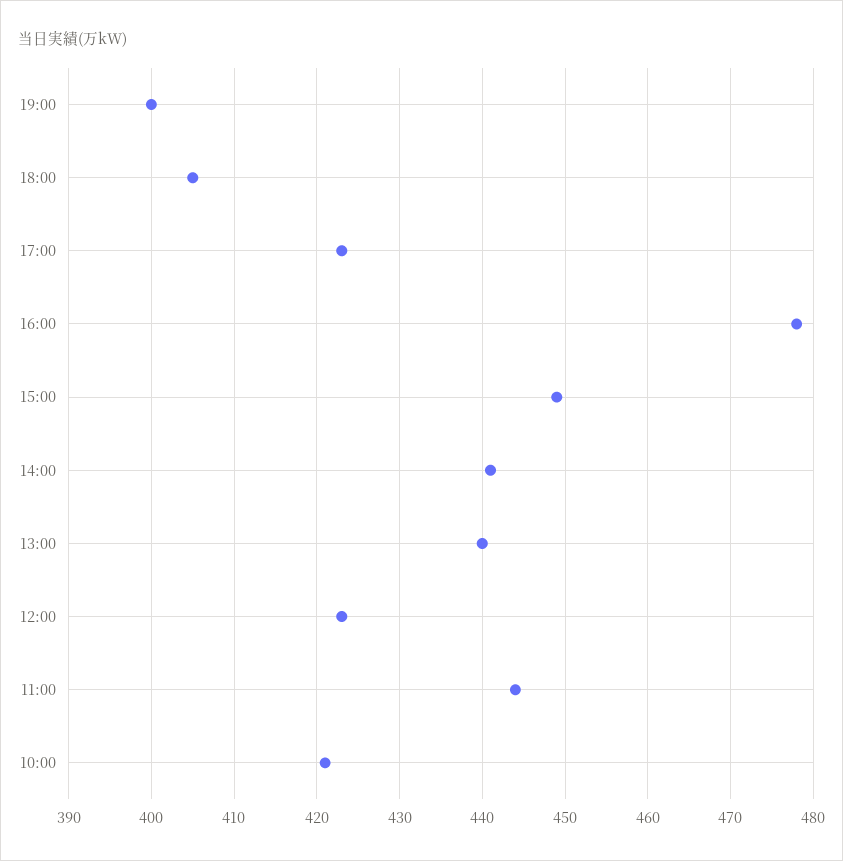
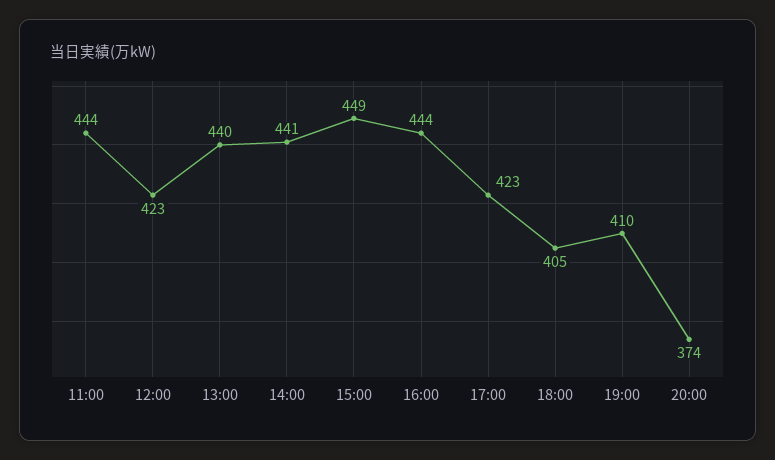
19:00: 400 -> 410
16:00: 478 -> 444
10:00: 421 -> none
20:00: none -> 374

